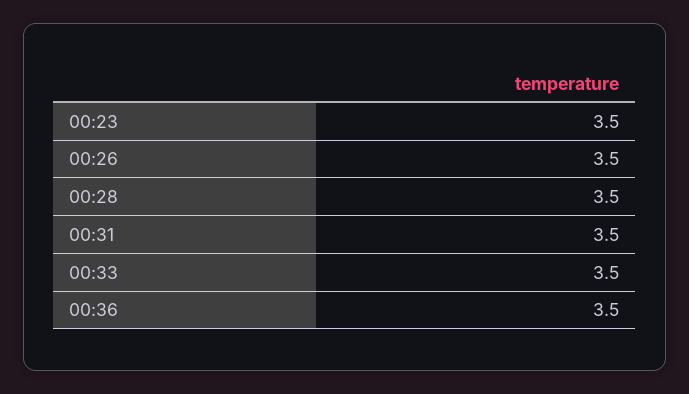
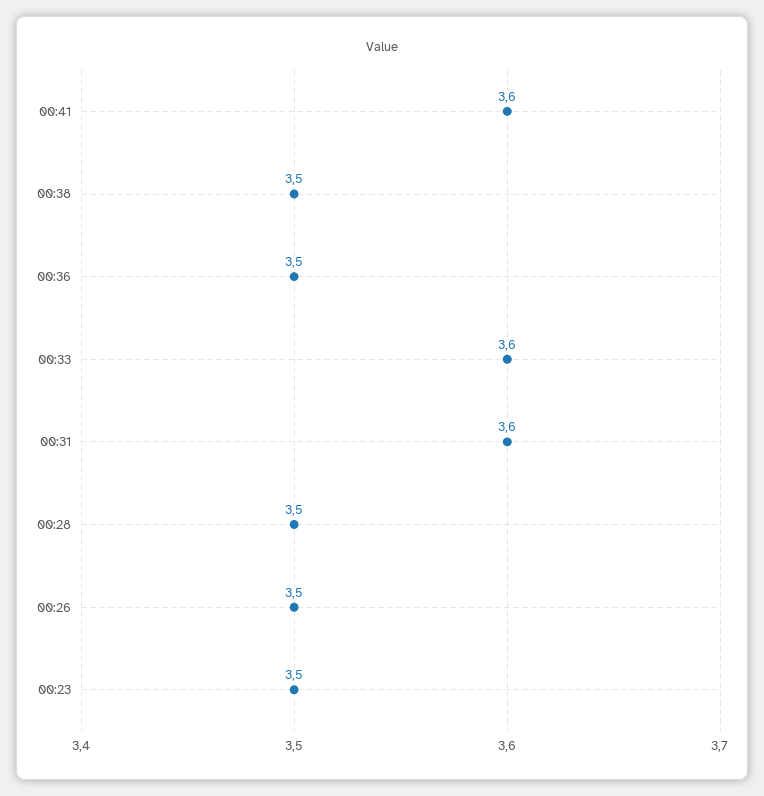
00:31: 3.5 -> 3.6
00:33: 3.5 -> 3.6
00:41: none -> 3.6
00:38: none -> 3.5

